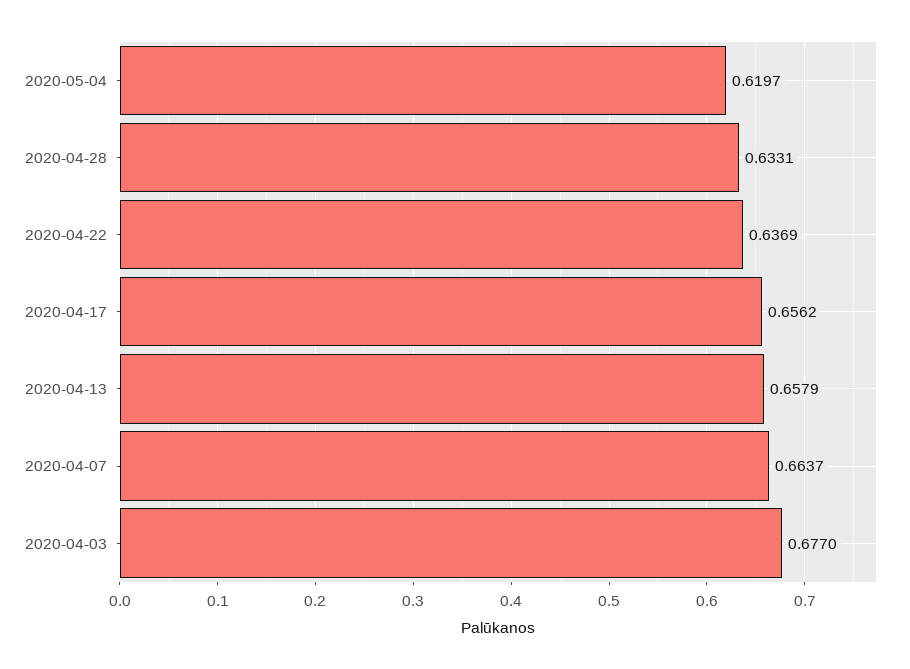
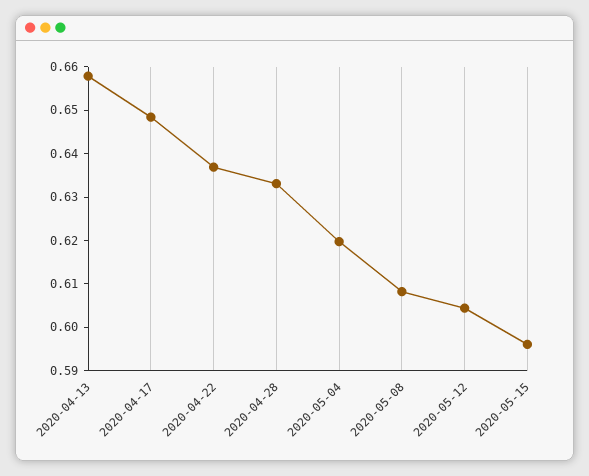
2020-04-17: 0.6562 -> 0.648
2020-04-07: 0.6637 -> none
2020-04-03: 0.677 -> none
2020-05-08: none -> 0.608
2020-05-12: none -> 0.604
2020-05-15: none -> 0.596

